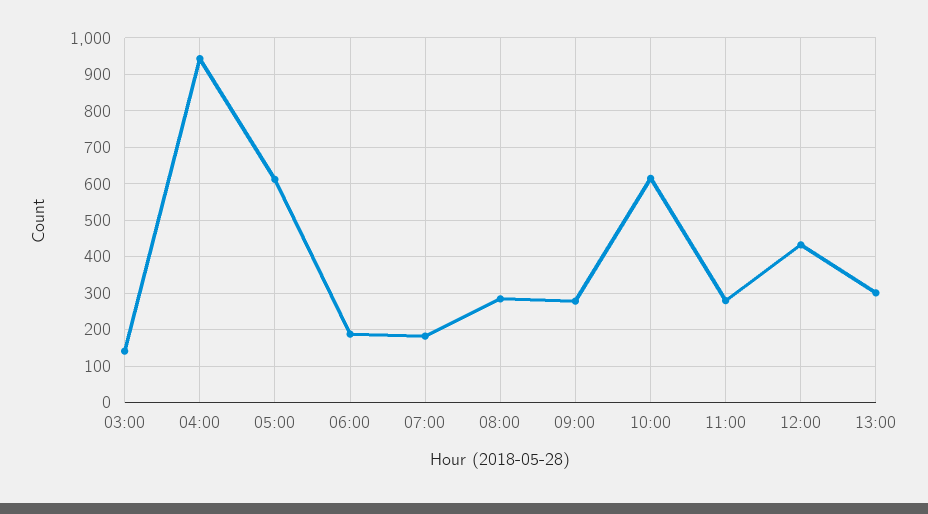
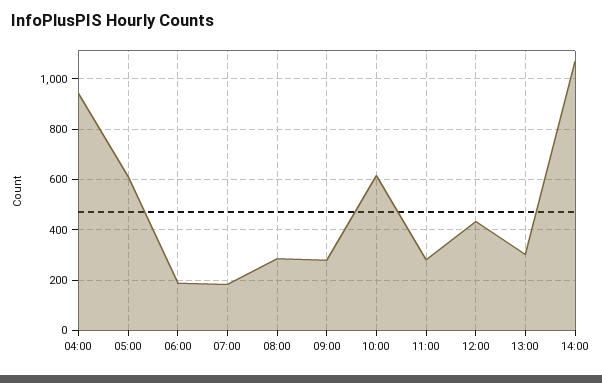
03:00: 140 -> none
14:00: none -> 1075

